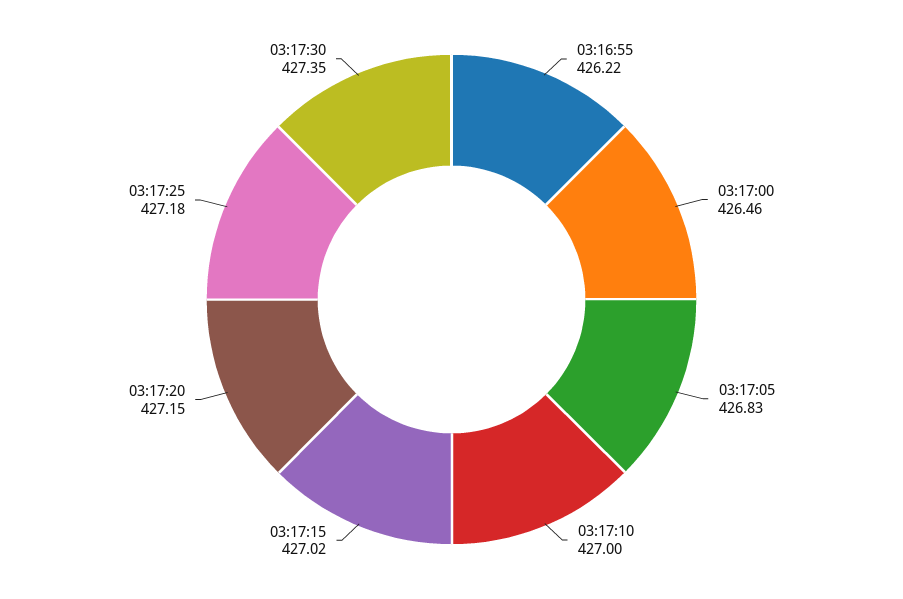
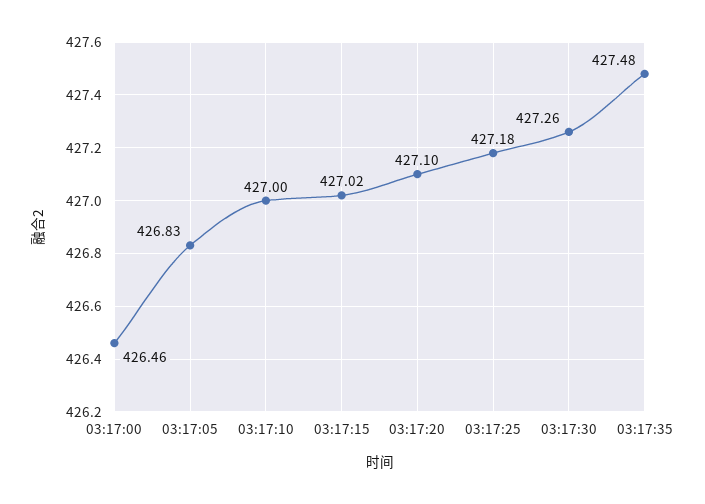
03:16:55: 426.22 -> none
03:17:20: 427.15 -> 427.1
03:17:30: 427.35 -> 427.26
03:17:35: none -> 427.48

